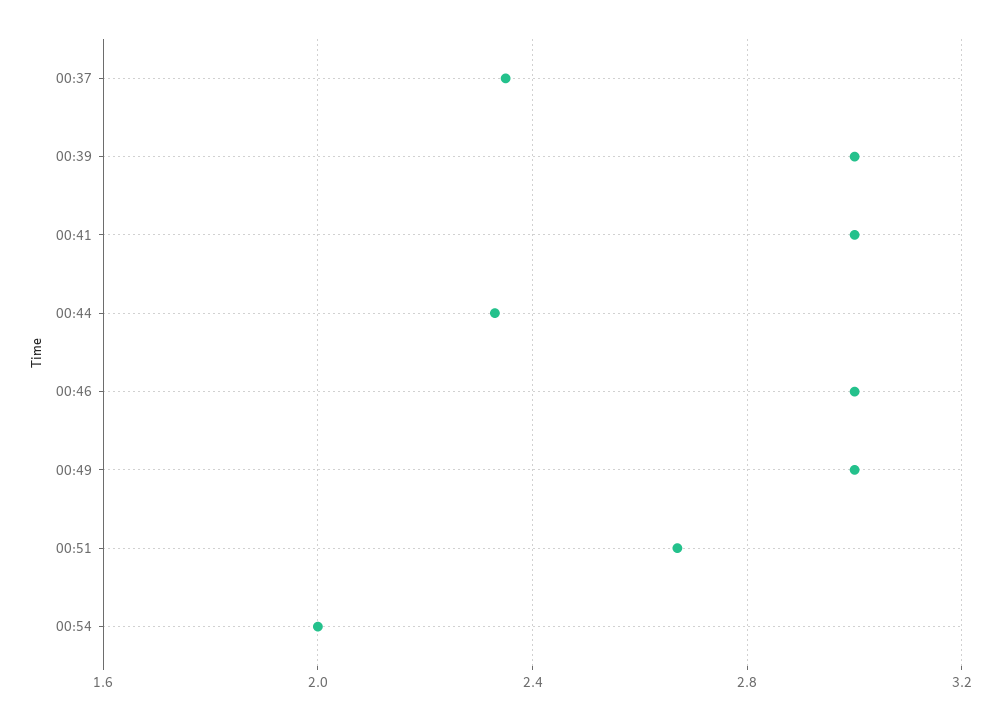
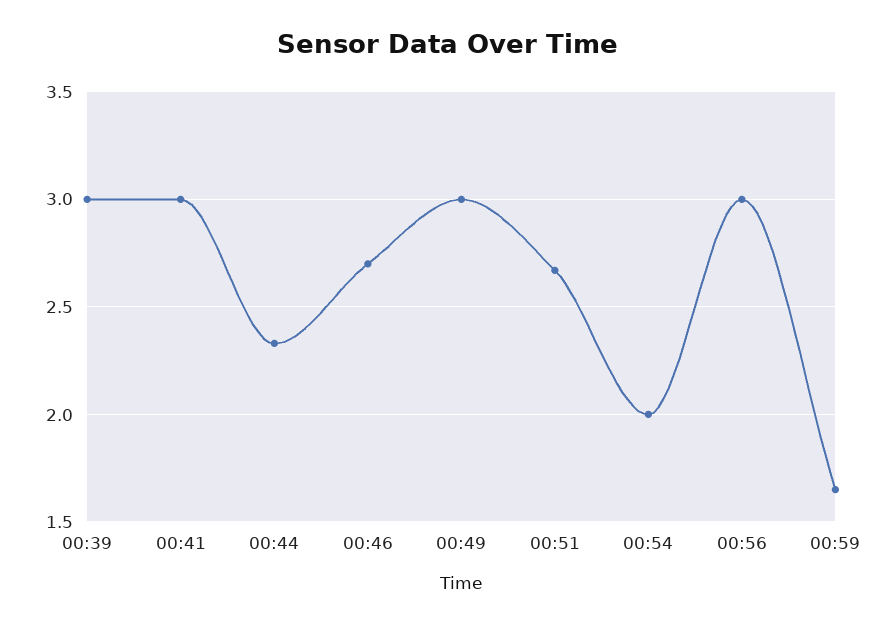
00:37: 2.35 -> none
00:46: 3 -> 2.7
00:56: none -> 3
00:59: none -> 1.65

